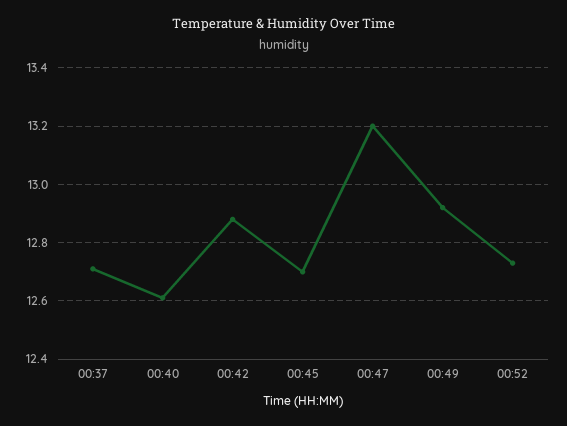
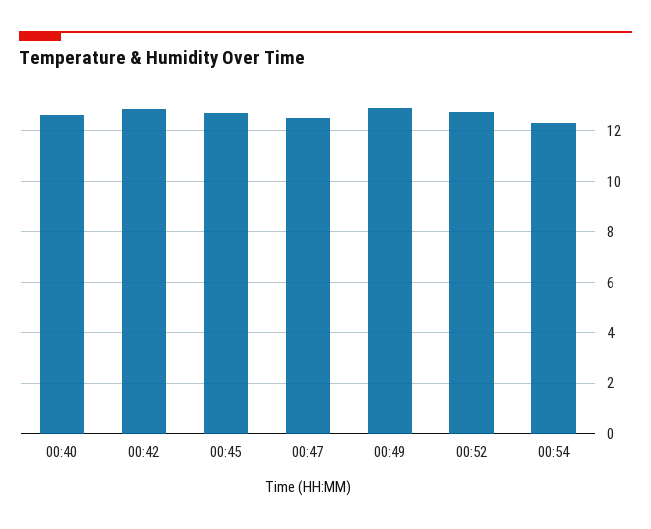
00:37: 12.7 -> none
00:47: 13.2 -> 12.5
00:54: none -> 12.25

